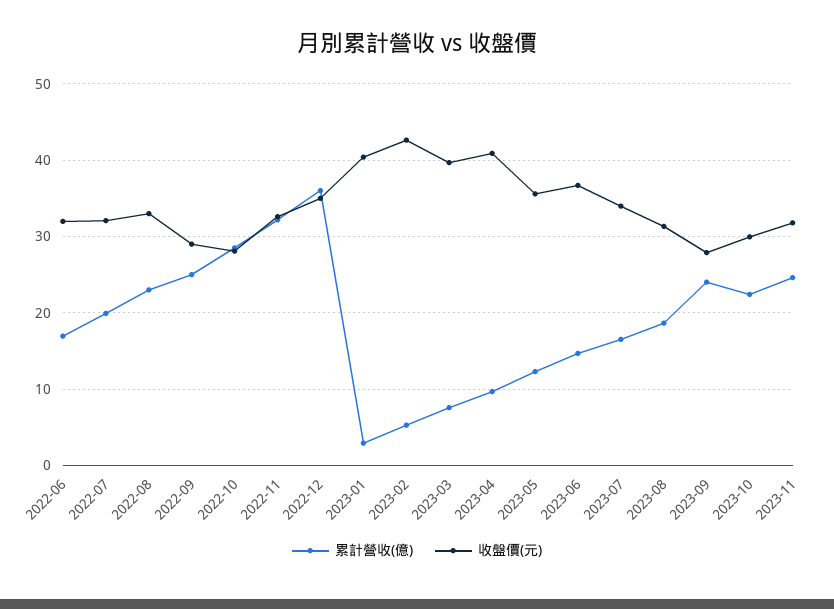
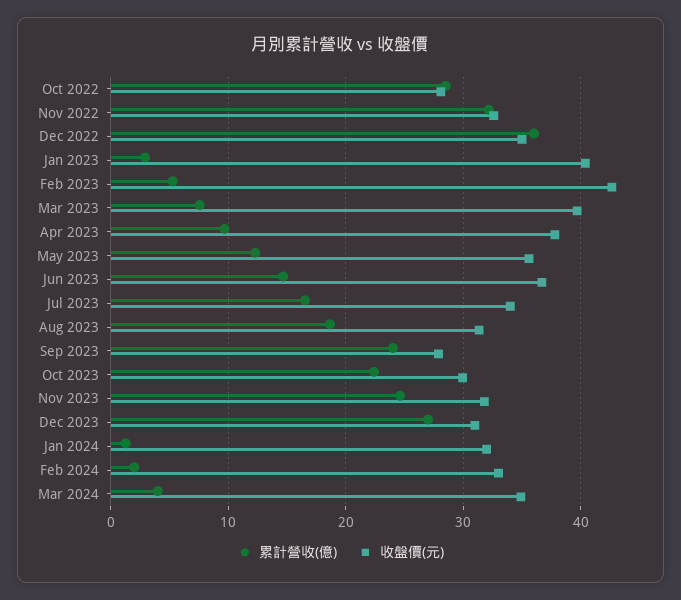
累計營收(億), 2022-06: 17 -> none
收盤價(元), 2022-06: 32 -> none
累計營收(億), 2022-07: 20 -> none
收盤價(元), 2022-07: 32 -> none
累計營收(億), 2022-08: 23 -> none
收盤價(元), 2022-08: 33 -> none
累計營收(億), 2022-09: 25 -> none
收盤價(元), 2022-09: 29 -> none
收盤價(元), 2023-04: 41 -> 38
累計營收(億), Dec 2023: none -> 27
收盤價(元), Dec 2023: none -> 31
累計營收(億), Jan 2024: none -> 1
收盤價(元), Jan 2024: none -> 32
累計營收(億), Feb 2024: none -> 2
收盤價(元), Feb 2024: none -> 33
累計營收(億), Mar 2024: none -> 4
收盤價(元), Mar 2024: none -> 35

